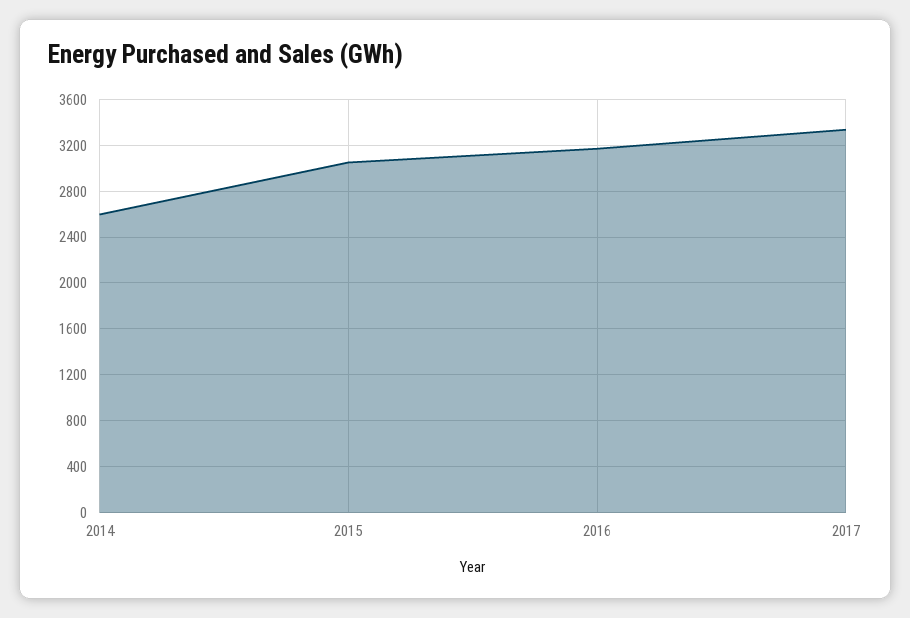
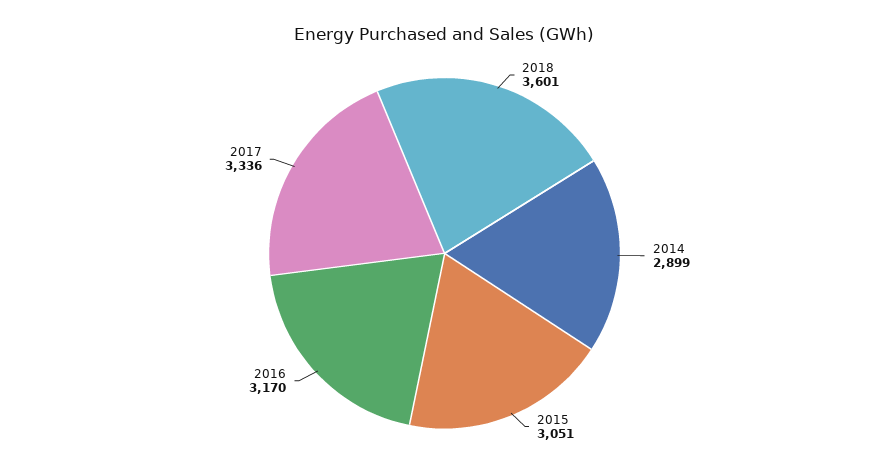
2014: 2600 -> 2899
2018: none -> 3601

